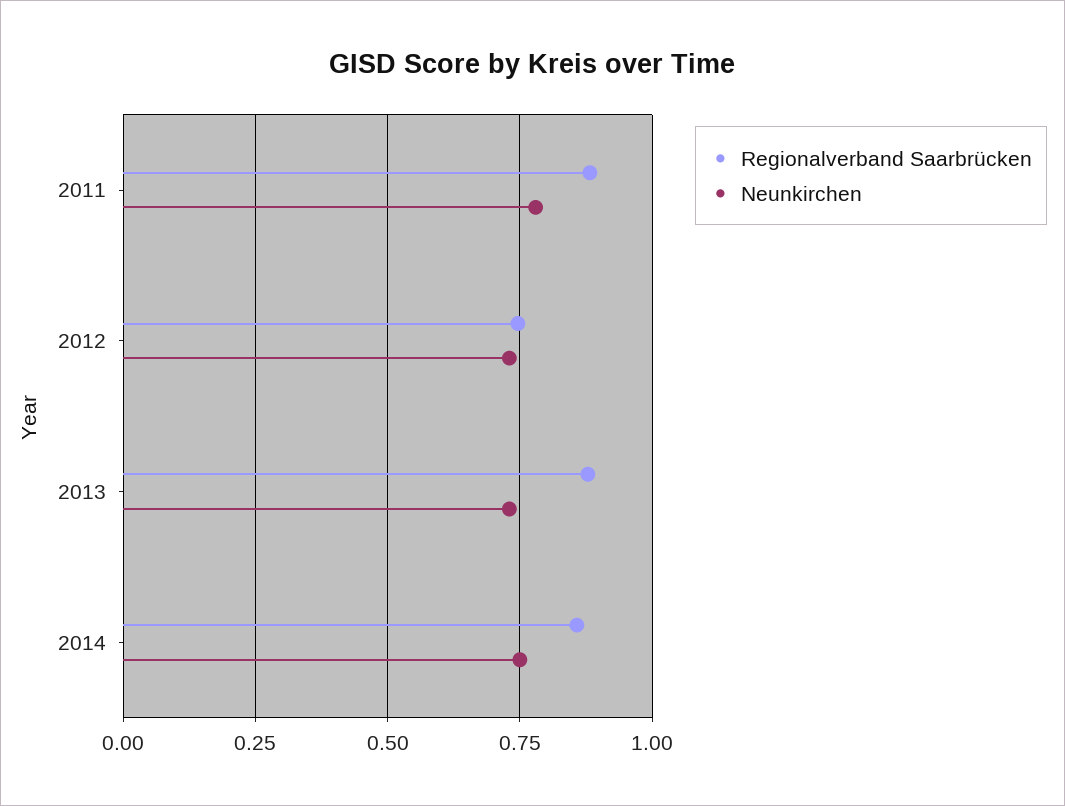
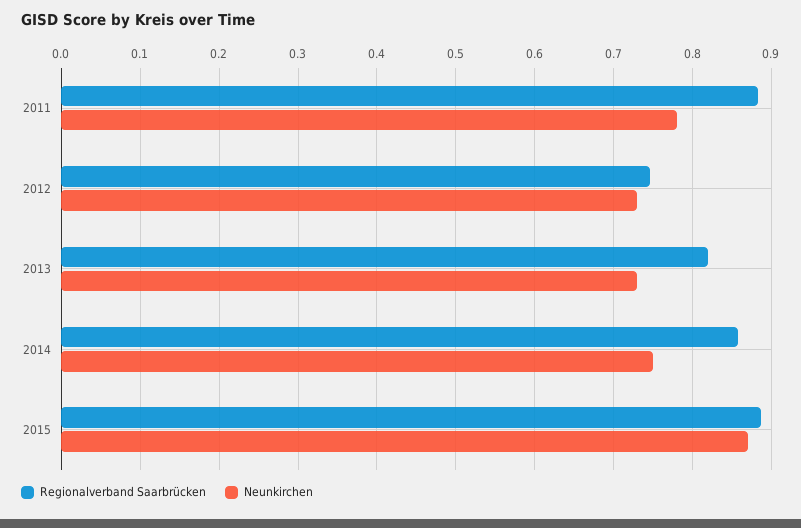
Regionalverband Saarbrücken, 2013: 0.875 -> 0.82
Regionalverband Saarbrücken, 2015: none -> 0.89
Neunkirchen, 2015: none -> 0.87

